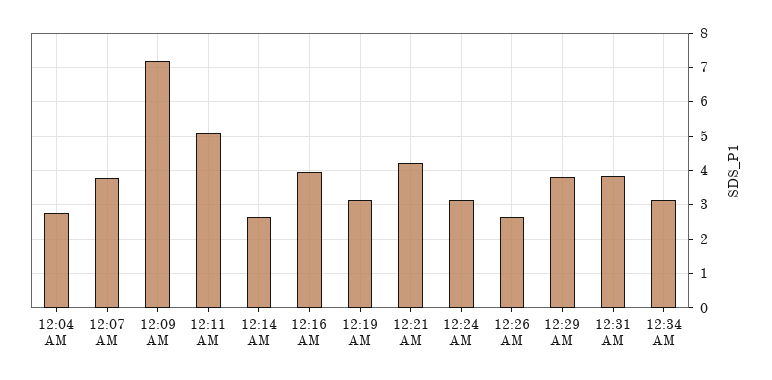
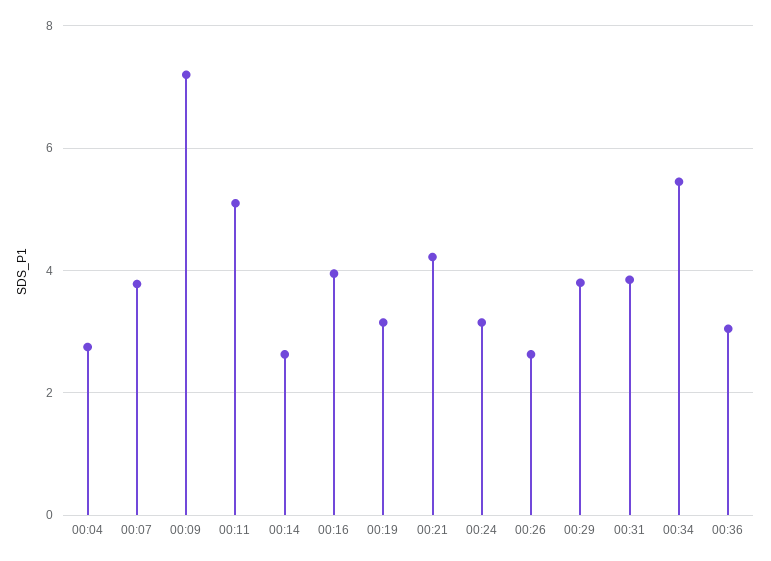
12:34 AM: 3.2 -> 5.4
00:36: none -> 3

